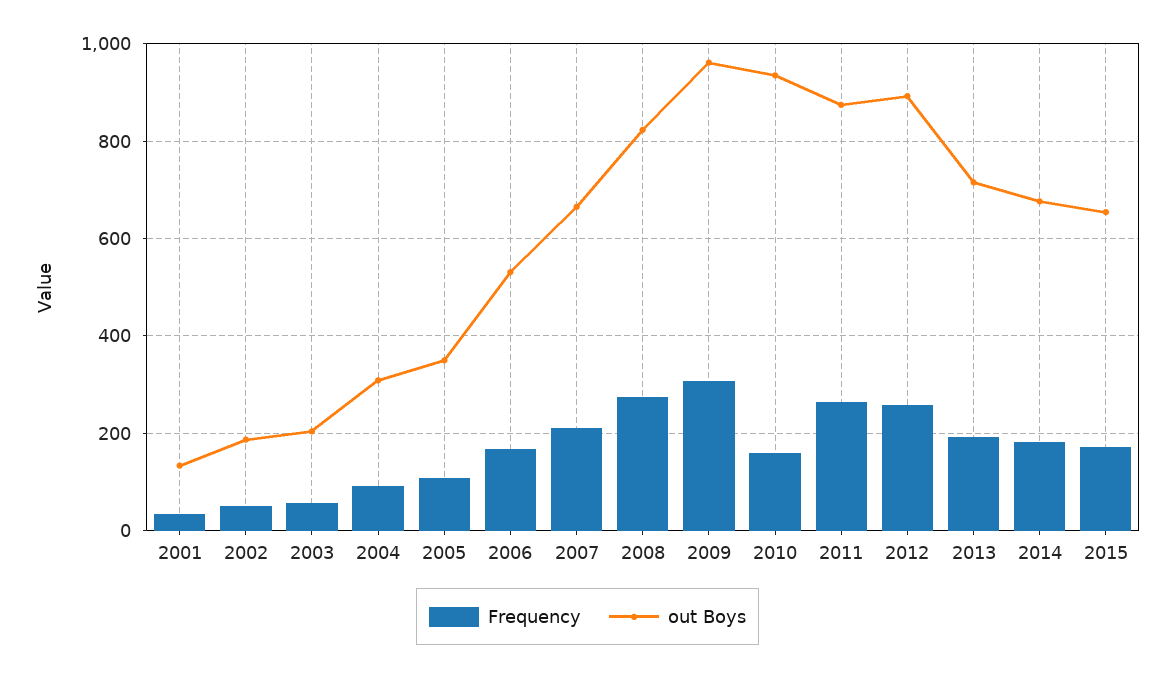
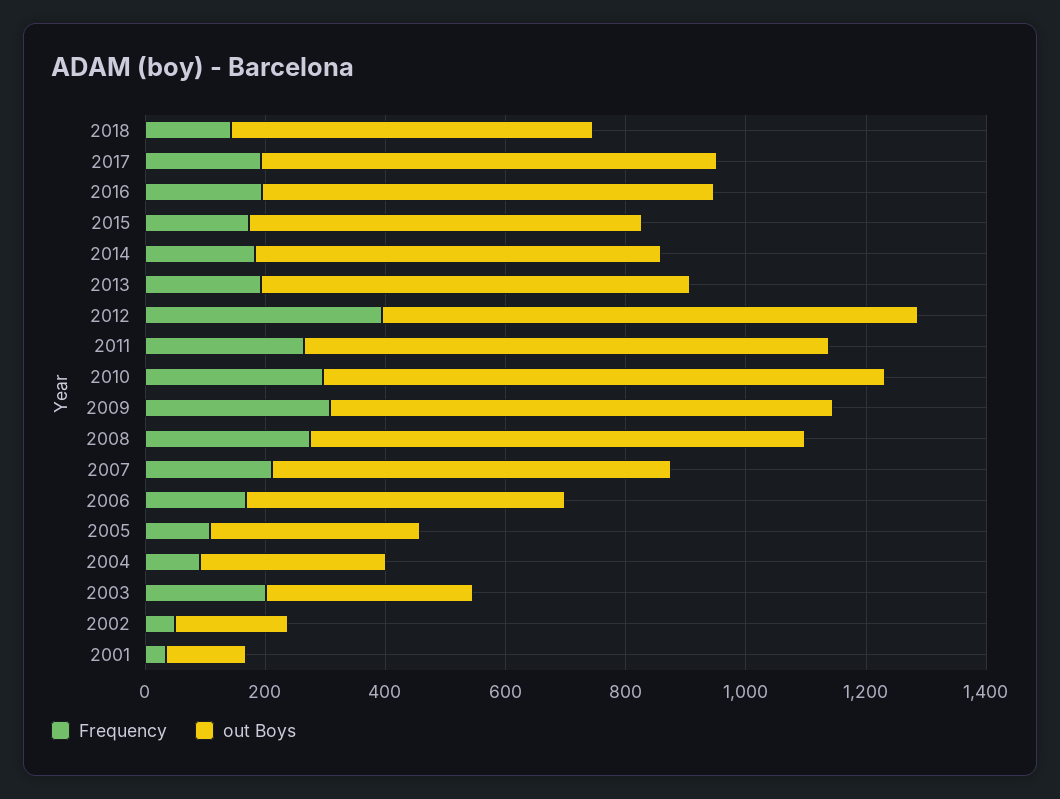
Frequency, 2003: 60 -> 200
out Boys, 2003: 200 -> 350
out Boys, 2009: 960 -> 850
Frequency, 2010: 160 -> 300
Frequency, 2012: 260 -> 400
Frequency, 2018: none -> 150
out Boys, 2018: none -> 600
Frequency, 2017: none -> 200
out Boys, 2017: none -> 750
Frequency, 2016: none -> 200
out Boys, 2016: none -> 750

